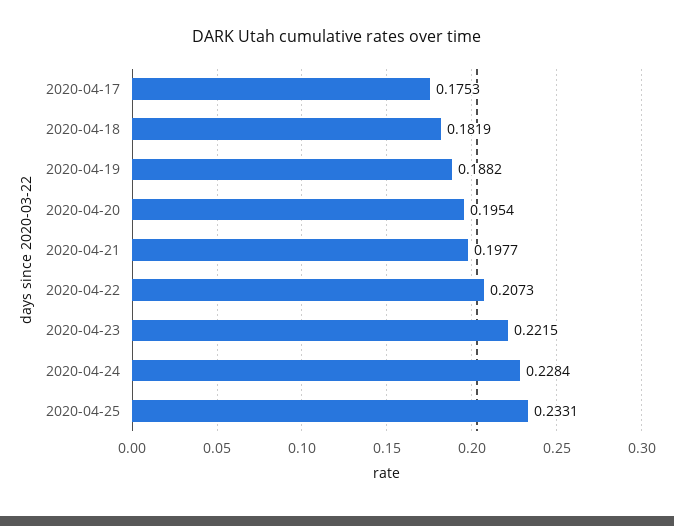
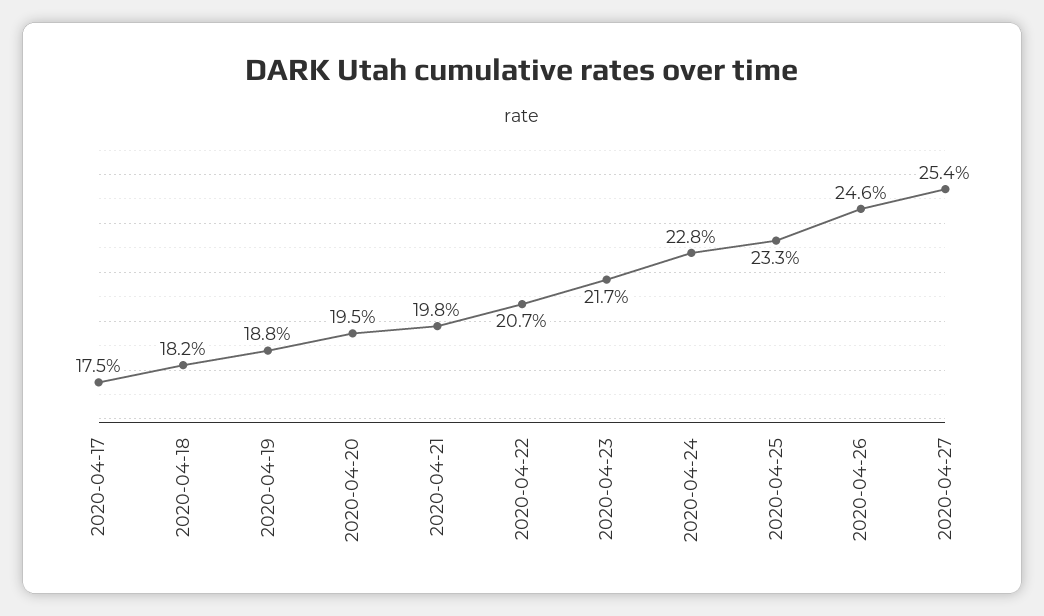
2020-04-23: 0.2215 -> 0.217
2020-04-26: none -> 0.246
2020-04-27: none -> 0.254

